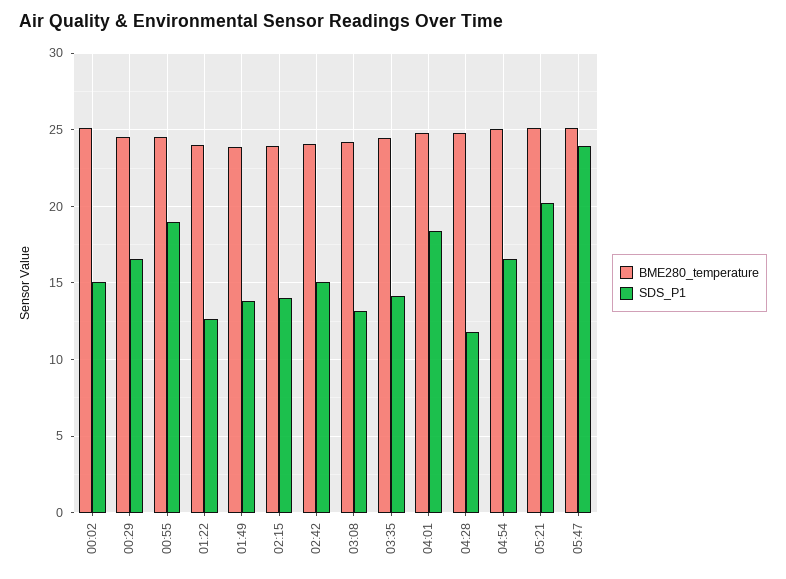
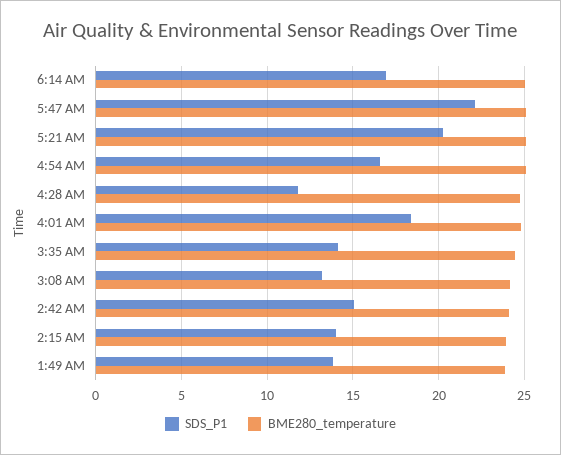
BME280_temperature, 00:02: 25 -> none
SDS_P1, 00:02: 15 -> none
BME280_temperature, 00:29: 24.5 -> none
SDS_P1, 00:29: 16.5 -> none
BME280_temperature, 00:55: 24.5 -> none
SDS_P1, 00:55: 19 -> none
BME280_temperature, 01:22: 24 -> none
SDS_P1, 01:22: 12.5 -> none
SDS_P1, 05:47: 24 -> 22
SDS_P1, 6:14 AM: none -> 17
BME280_temperature, 6:14 AM: none -> 25

